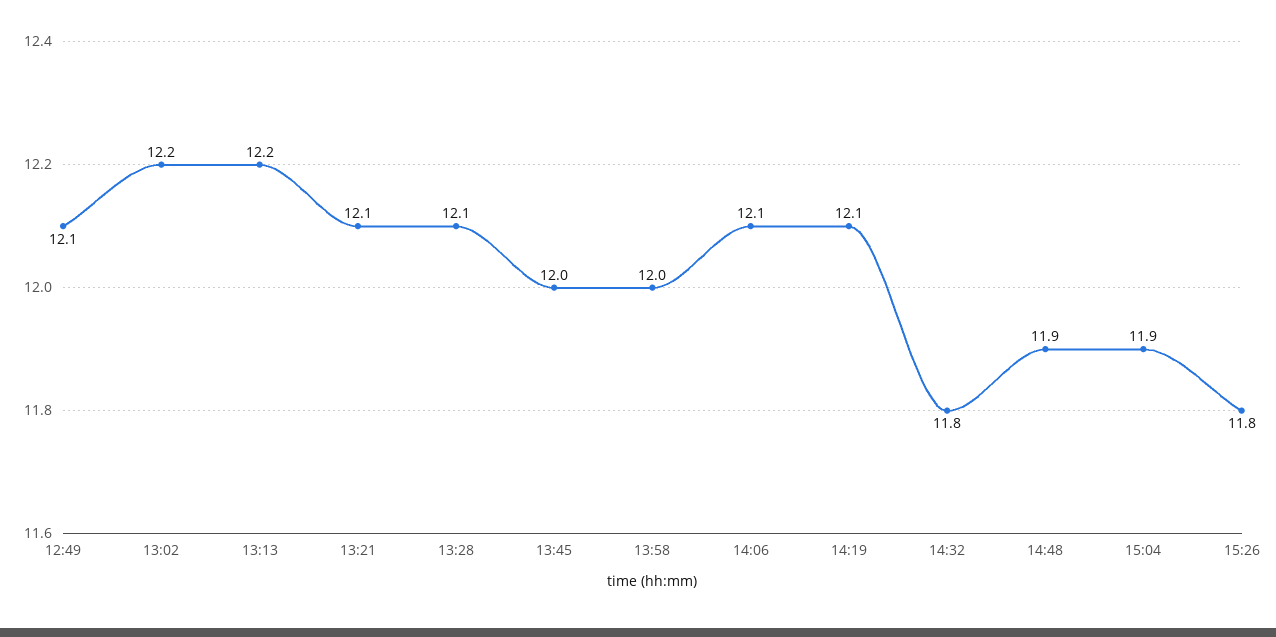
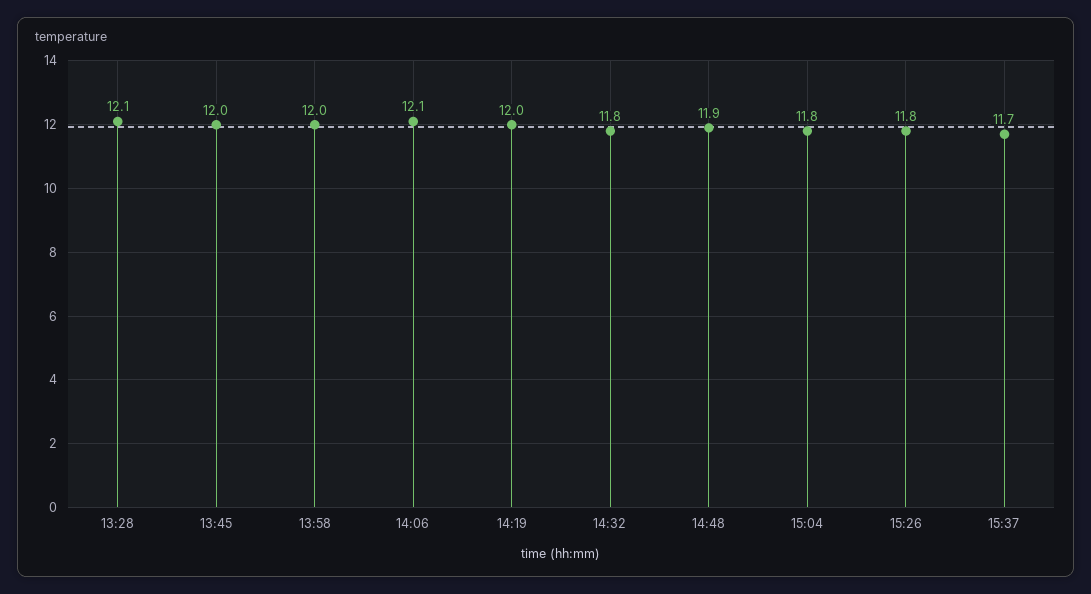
12:49: 12.1 -> none
13:02: 12.2 -> none
13:13: 12.2 -> none
13:21: 12.1 -> none
14:19: 12.1 -> 12
15:04: 11.9 -> 11.8
15:37: none -> 11.7

